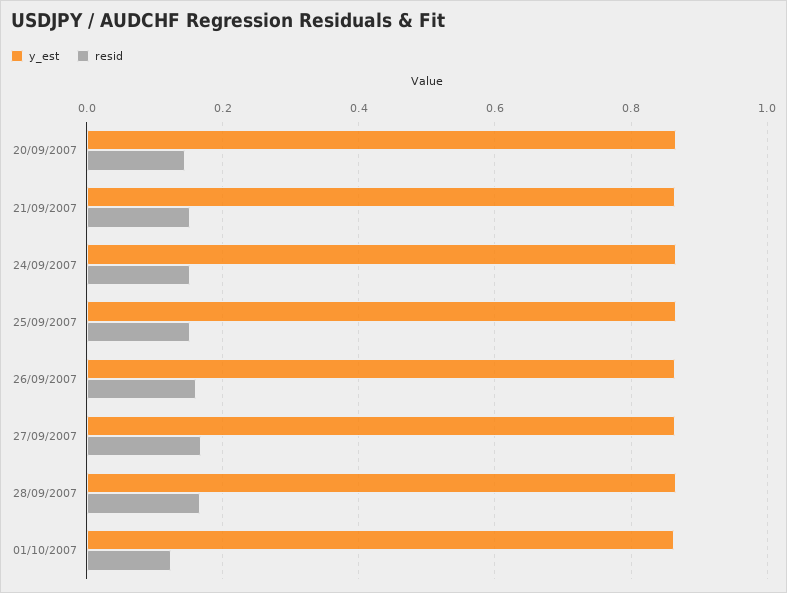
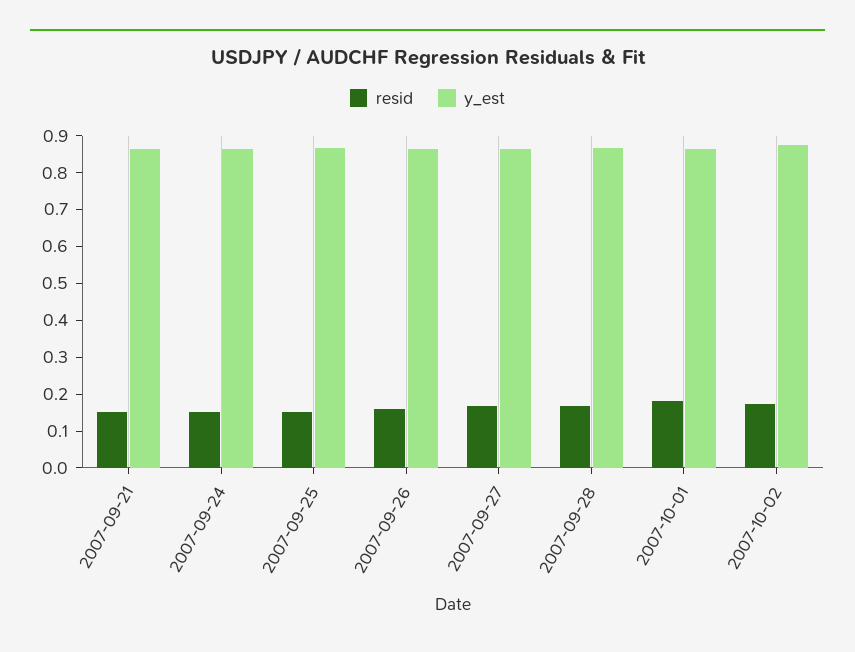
y_est, 20/09/2007: 0.86 -> none
resid, 20/09/2007: 0.14 -> none
resid, 01/10/2007: 0.12 -> 0.175
resid, 2007-10-02: none -> 0.175
y_est, 2007-10-02: none -> 0.875

